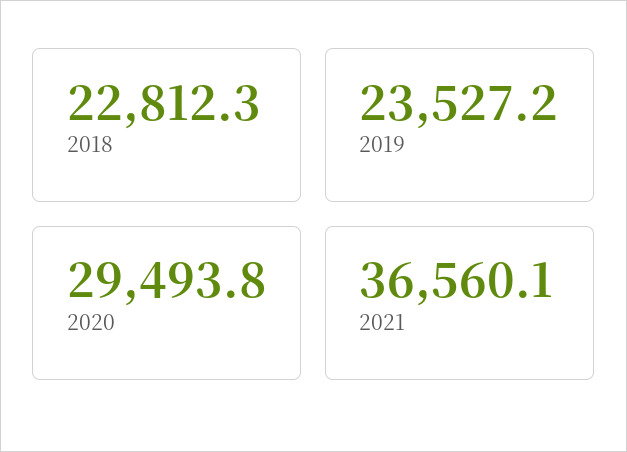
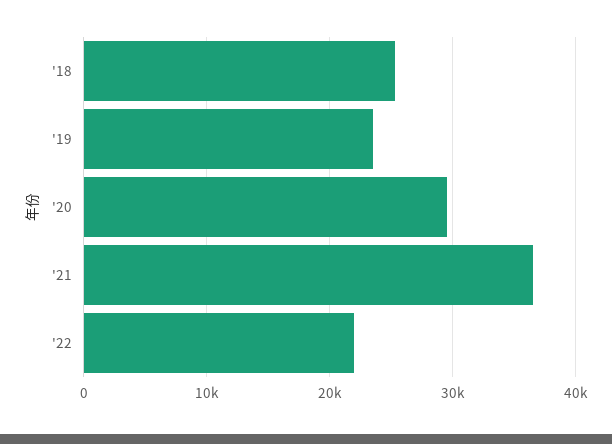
2018: 22812.3 -> 25000
'22: none -> 22000

